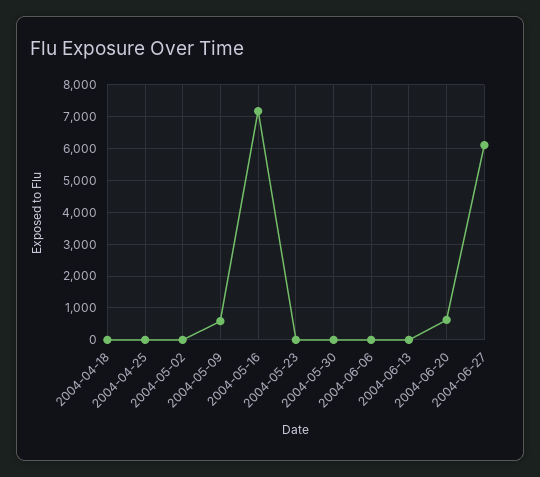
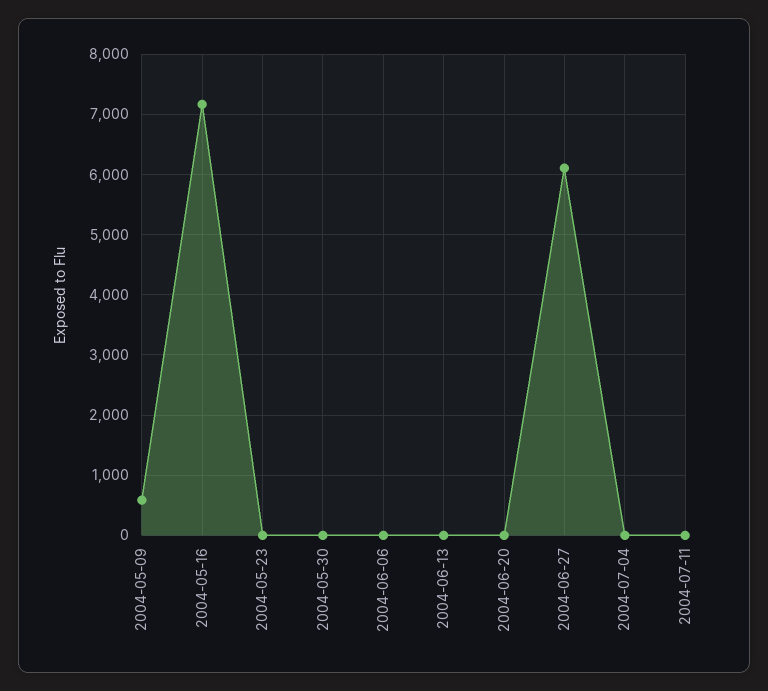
2004-04-18: 0 -> none
2004-04-25: 0 -> none
2004-05-02: 0 -> none
2004-06-20: 600 -> 0
2004-07-04: none -> 0
2004-07-11: none -> 0

